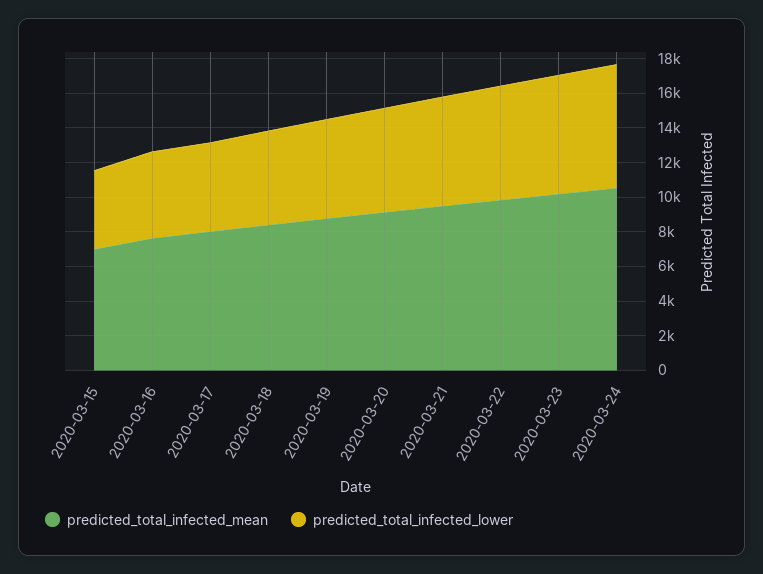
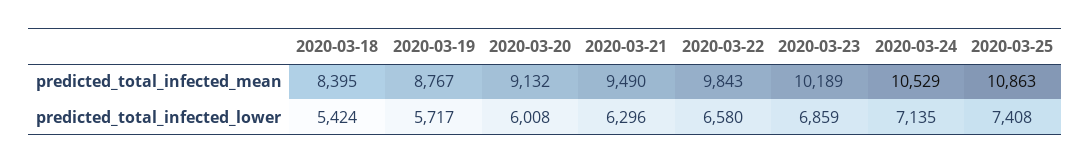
predicted_total_infected_mean, 2020-03-15: 7000 -> none
predicted_total_infected_lower, 2020-03-15: 4500 -> none
predicted_total_infected_mean, 2020-03-16: 7500 -> none
predicted_total_infected_lower, 2020-03-16: 5000 -> none
predicted_total_infected_mean, 2020-03-17: 8000 -> none
predicted_total_infected_lower, 2020-03-17: 5000 -> none
predicted_total_infected_mean, 2020-03-25: none -> 10863
predicted_total_infected_lower, 2020-03-25: none -> 7408

